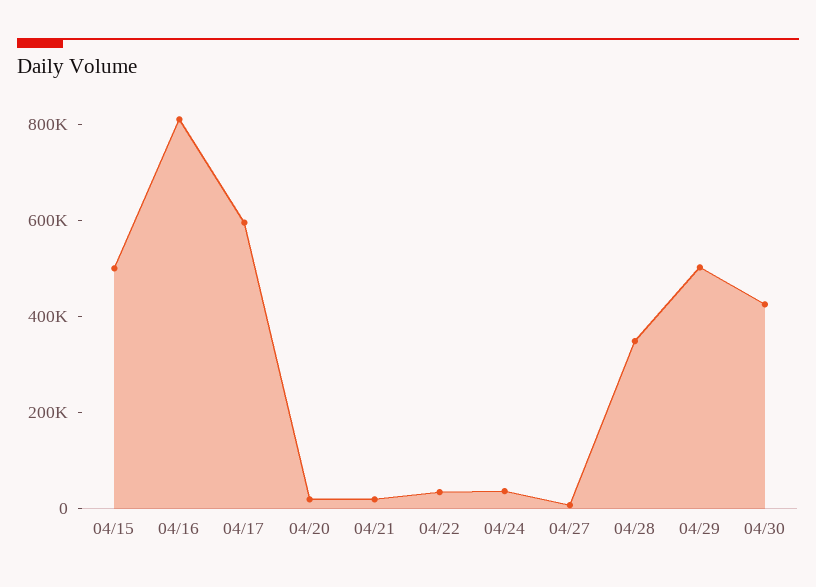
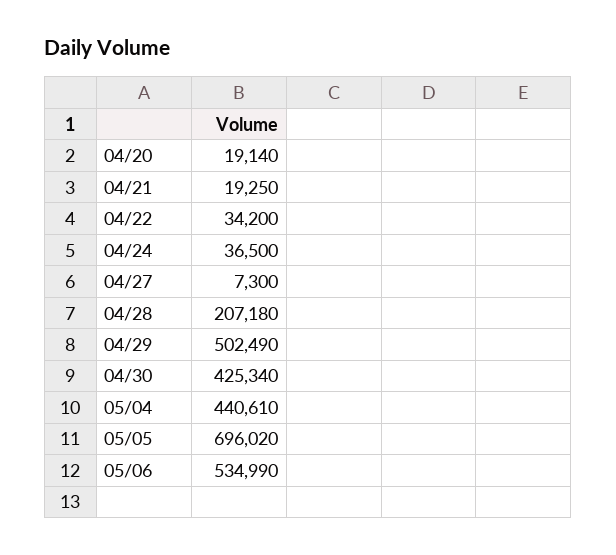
04/15: 500000 -> none
04/16: 800000 -> none
04/17: 600000 -> none
04/28: 350000 -> 207180
05/04: none -> 440610
05/05: none -> 696020
05/06: none -> 534990

